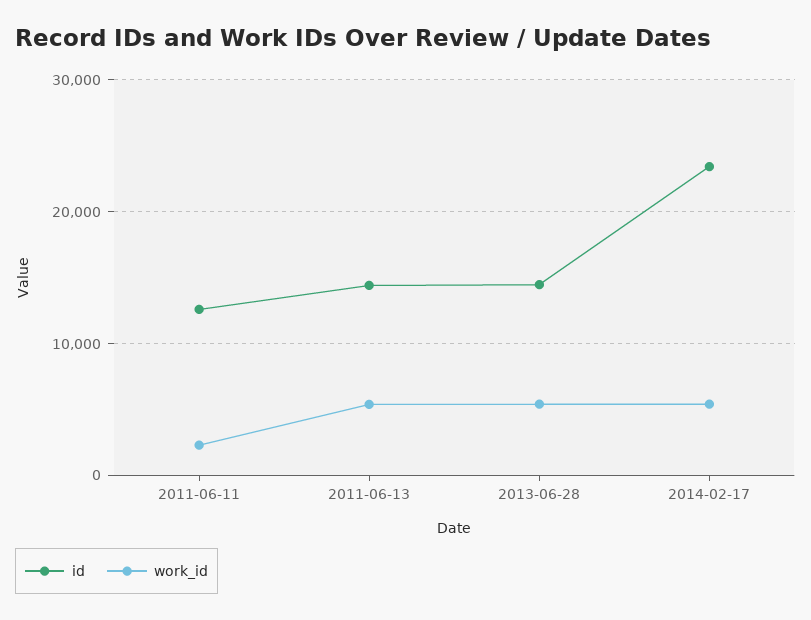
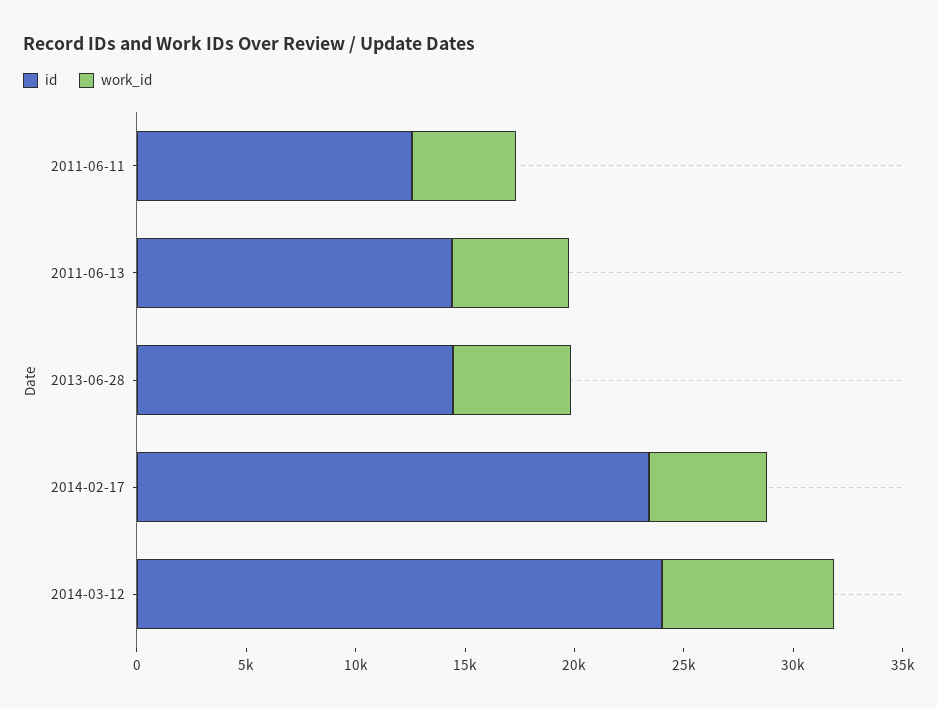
work_id, 2011-06-11: 2000 -> 5000
id, 2014-03-12: none -> 24000
work_id, 2014-03-12: none -> 8000

